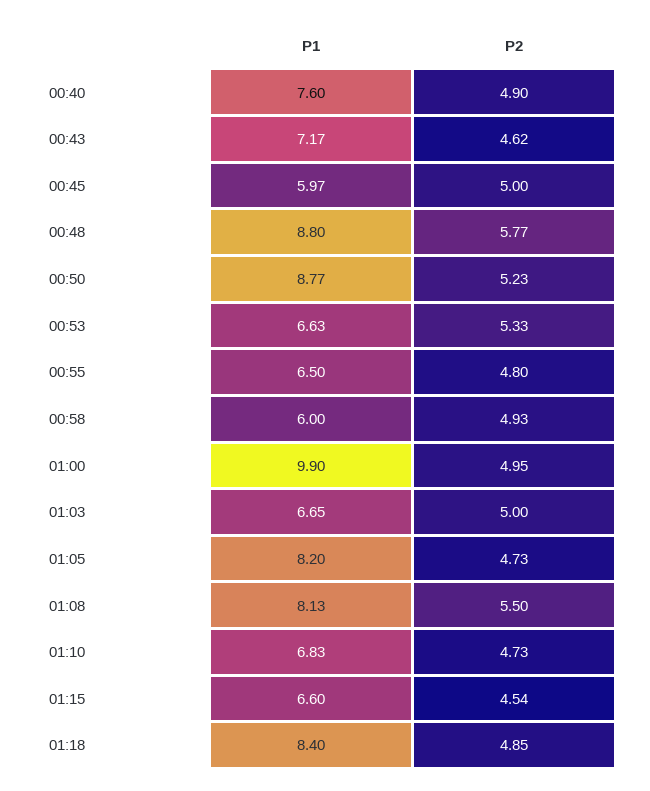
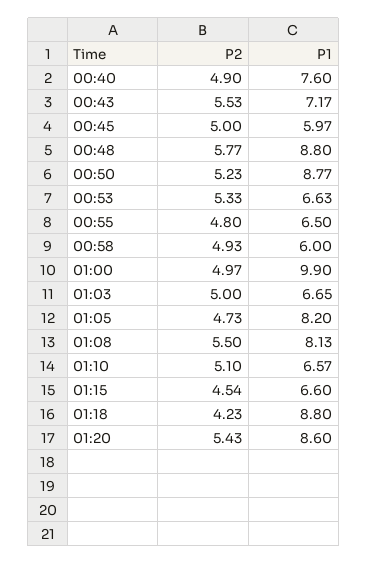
P2, 00:43: 4.62 -> 5.53
P2, 01:00: 4.95 -> 4.97
P1, 01:10: 6.83 -> 6.57
P2, 01:10: 4.73 -> 5.1
P1, 01:18: 8.4 -> 8.8
P2, 01:18: 4.85 -> 4.23
P2, 01:20: none -> 5.43
P1, 01:20: none -> 8.6

